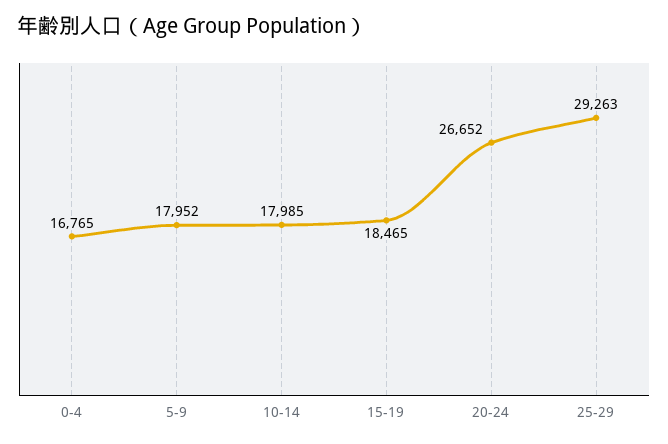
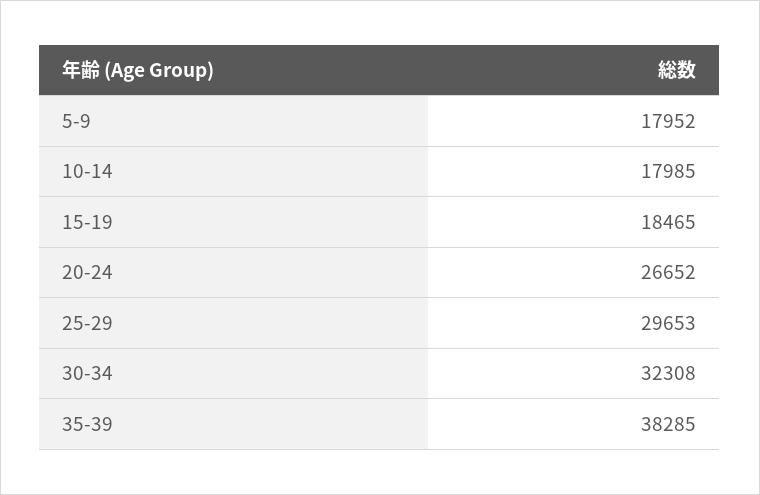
0-4: 16765 -> none
25-29: 29263 -> 29653
30-34: none -> 32308
35-39: none -> 38285

